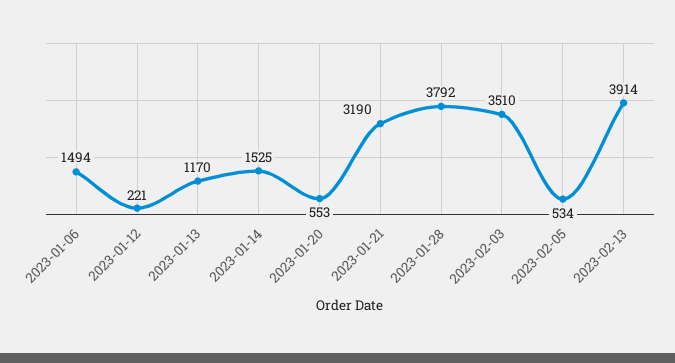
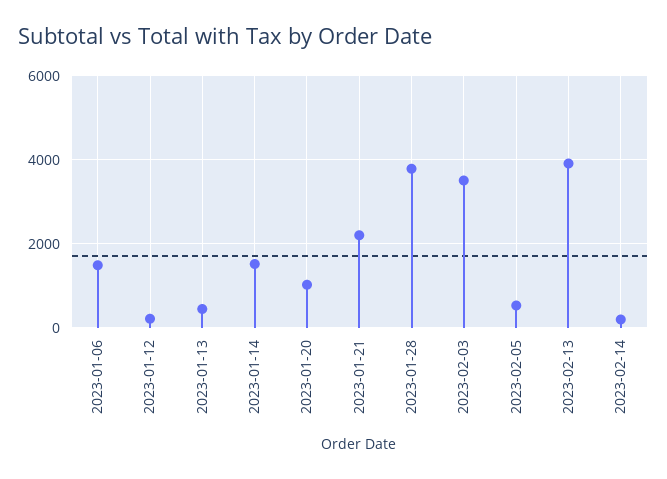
2023-01-13: 1170 -> 400
2023-01-20: 553 -> 1000
2023-01-21: 3190 -> 2200
2023-02-14: none -> 200

